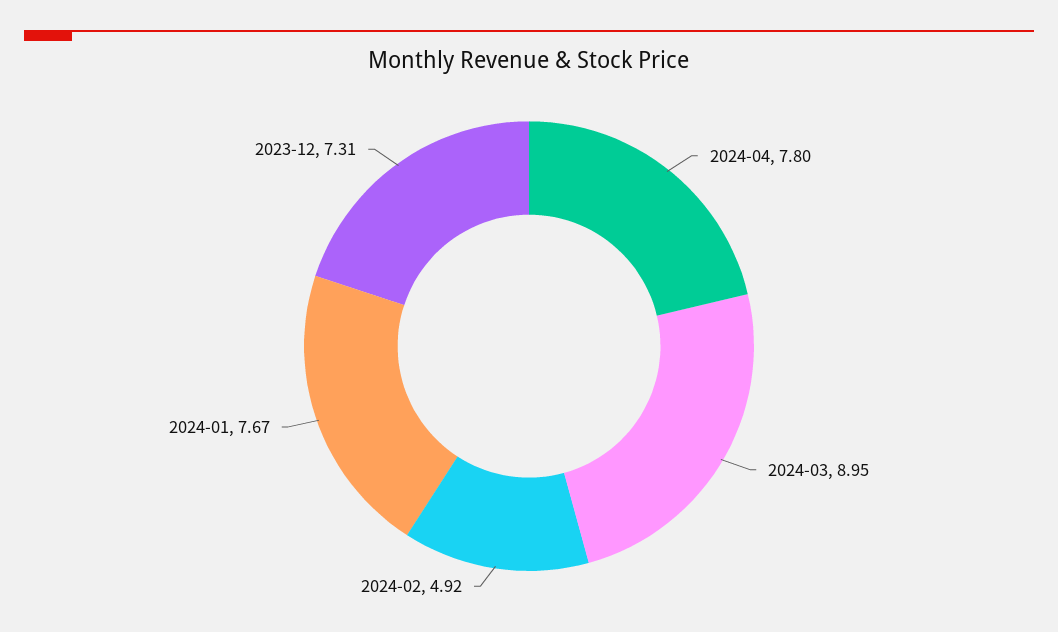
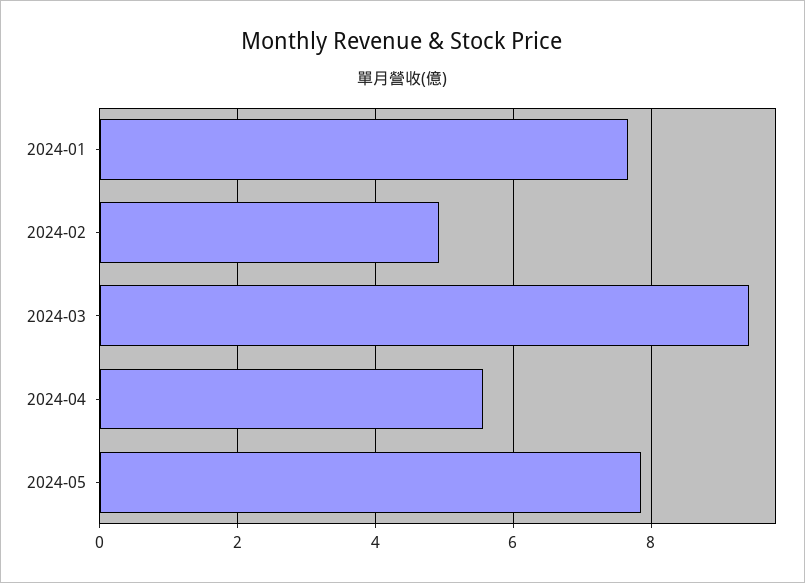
2024-04: 7.8 -> 5.6
2024-03: 8.95 -> 9.4
2023-12: 7.31 -> none
2024-05: none -> 7.8

